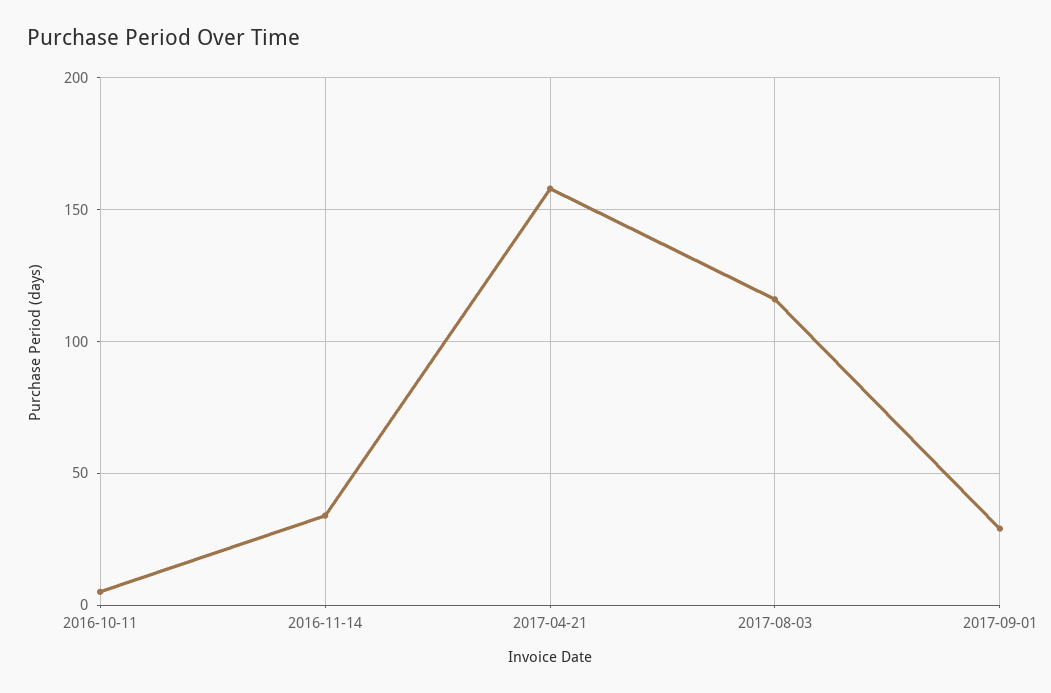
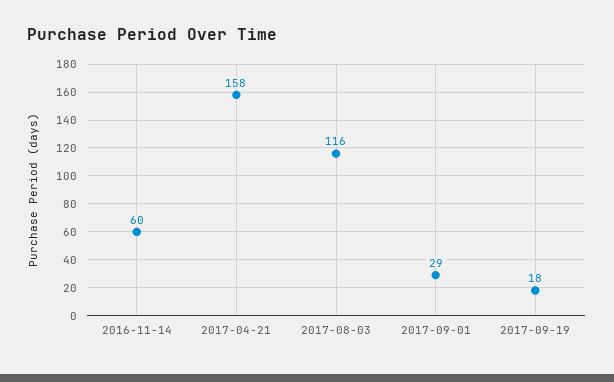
2016-10-11: 5 -> none
2016-11-14: 35 -> 60
2017-09-19: none -> 18

